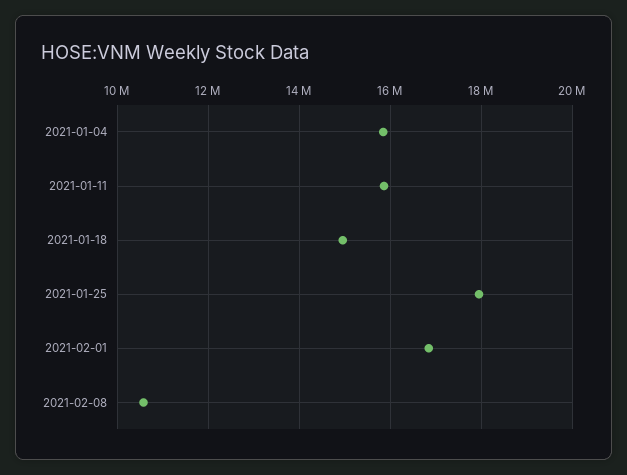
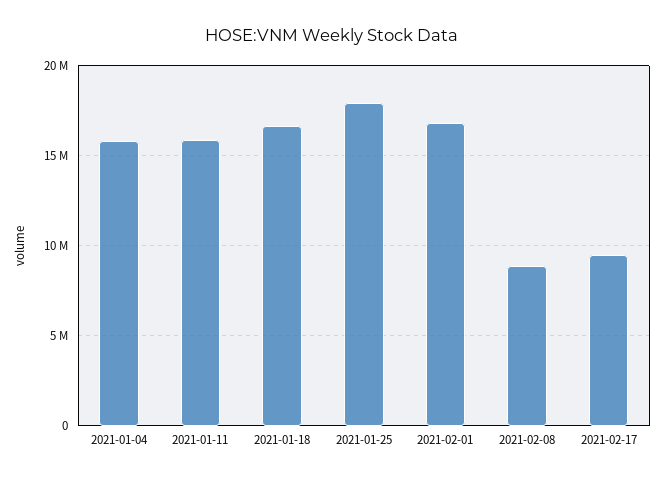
2021-01-18: 15000000 -> 16500000
2021-02-08: 10600000 -> 9000000
2021-02-17: none -> 9500000

